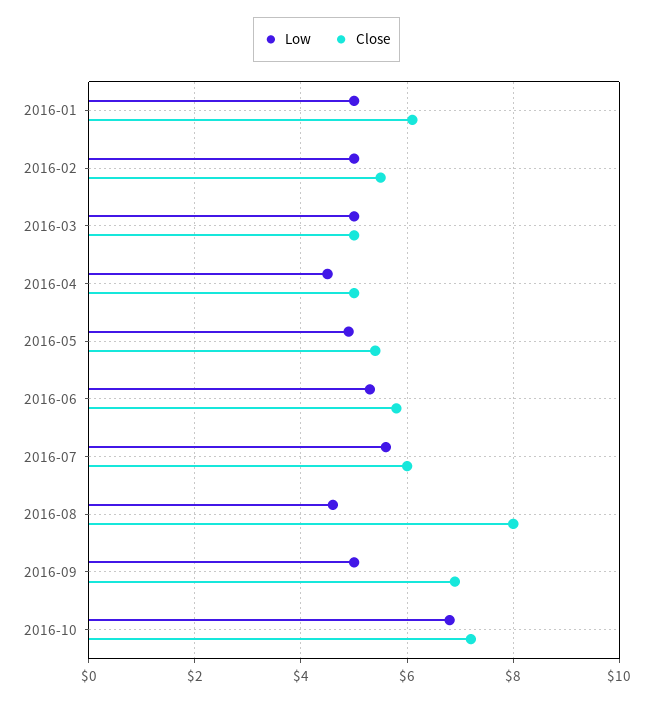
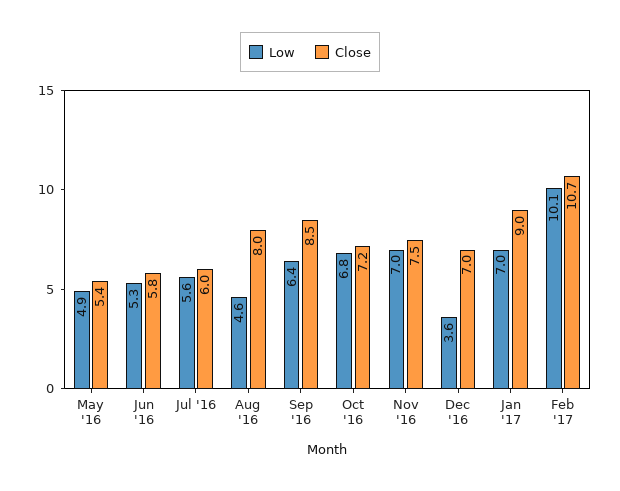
Low, 2016-01: 5 -> none
Close, 2016-01: 6 -> none
Low, 2016-02: 5 -> none
Close, 2016-02: 5.5 -> none
Low, 2016-03: 5 -> none
Close, 2016-03: 5 -> none
Low, 2016-04: 4.5 -> none
Close, 2016-04: 5 -> none
Low, 2016-09: 5 -> 6.4
Close, 2016-09: 7 -> 8.5
Low, Nov '16: none -> 7
Close, Nov '16: none -> 7.5
Low, Dec '16: none -> 3.6
Close, Dec '16: none -> 7
Low, Jan '17: none -> 7
Close, Jan '17: none -> 9
Low, Feb '17: none -> 10.1
Close, Feb '17: none -> 10.7

